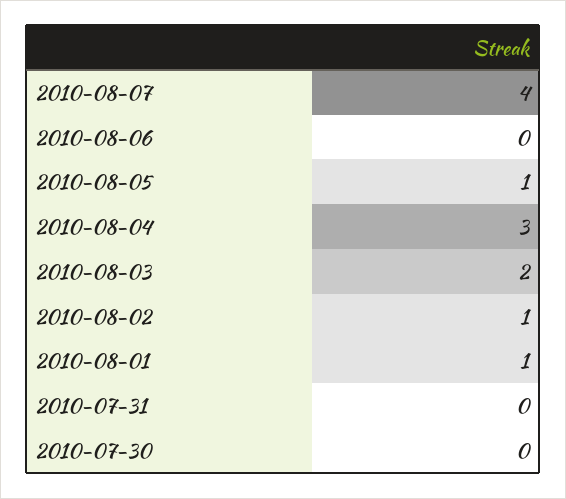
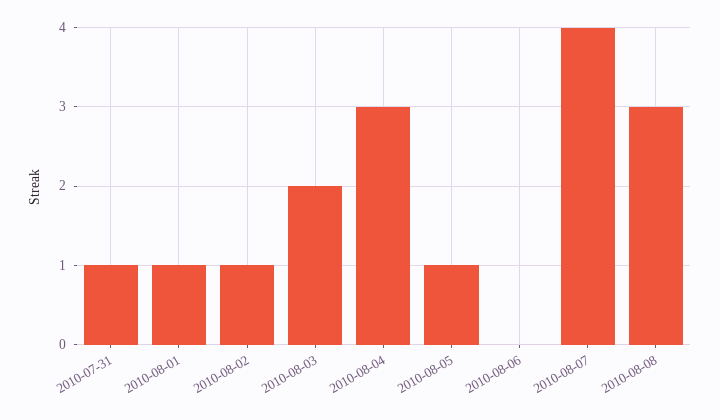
2010-07-31: 0 -> 1
2010-07-30: 0 -> none
2010-08-08: none -> 3

